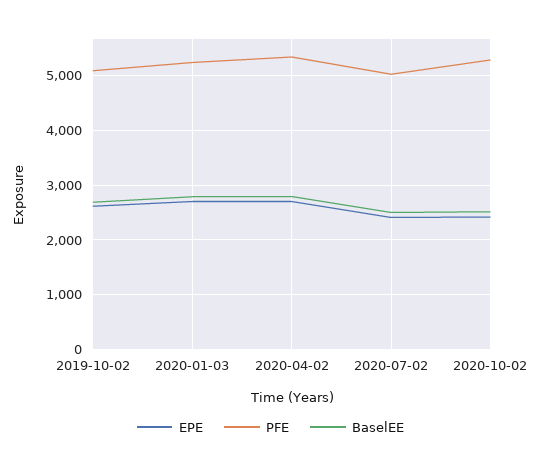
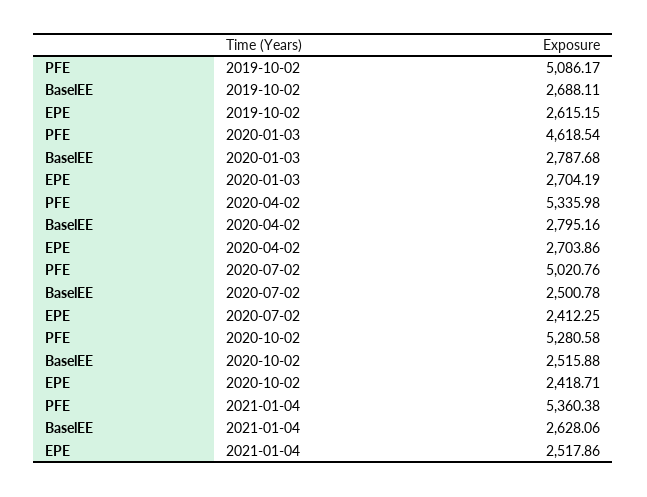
PFE, 2020-01-03: 5200 -> 4618.54
PFE, 2021-01-04: none -> 5360.38
BaselEE, 2021-01-04: none -> 2628.06
EPE, 2021-01-04: none -> 2517.86

